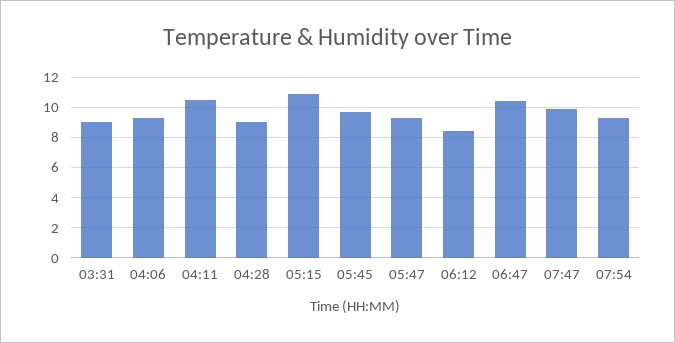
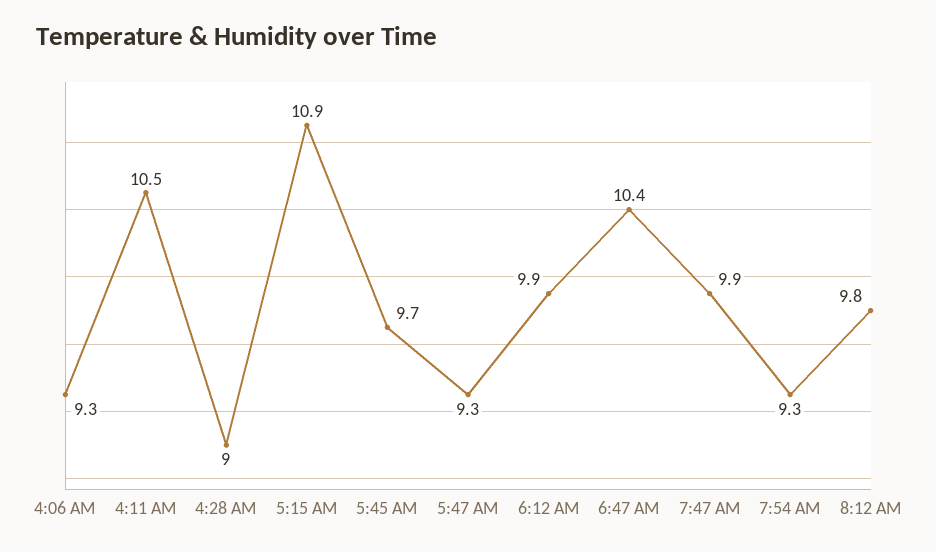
03:31: 9 -> none
06:12: 8.5 -> 9.9
8:12 AM: none -> 9.8

